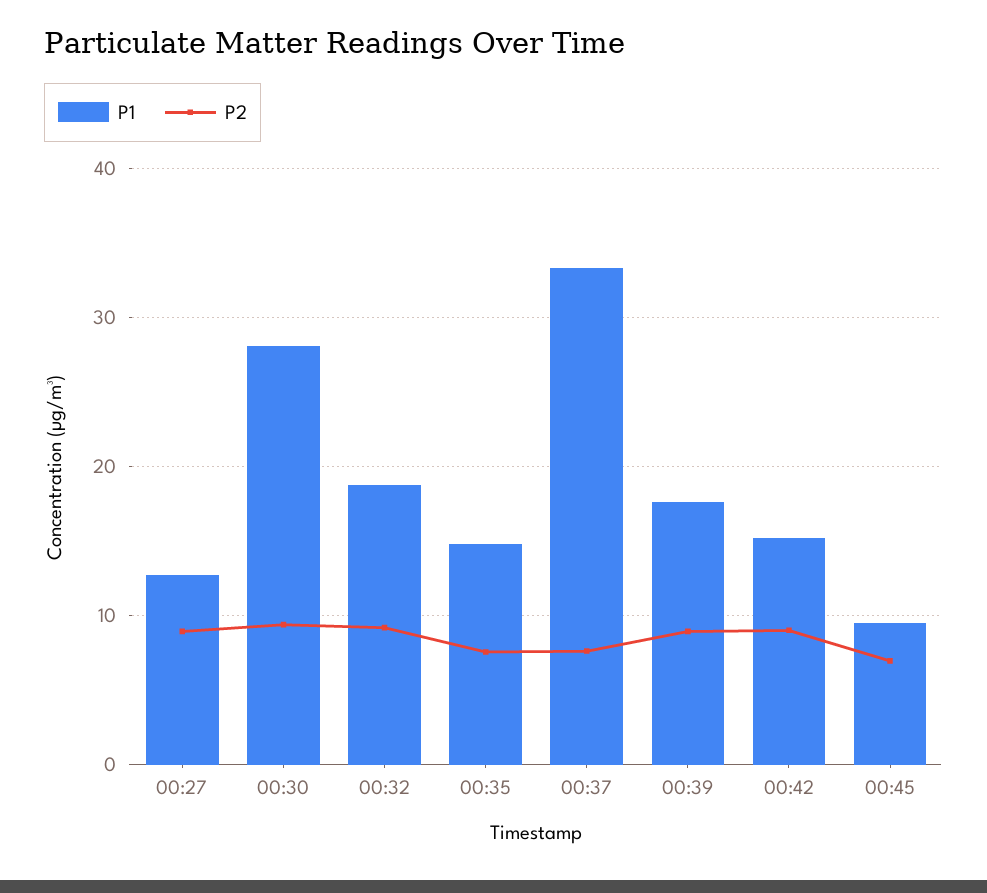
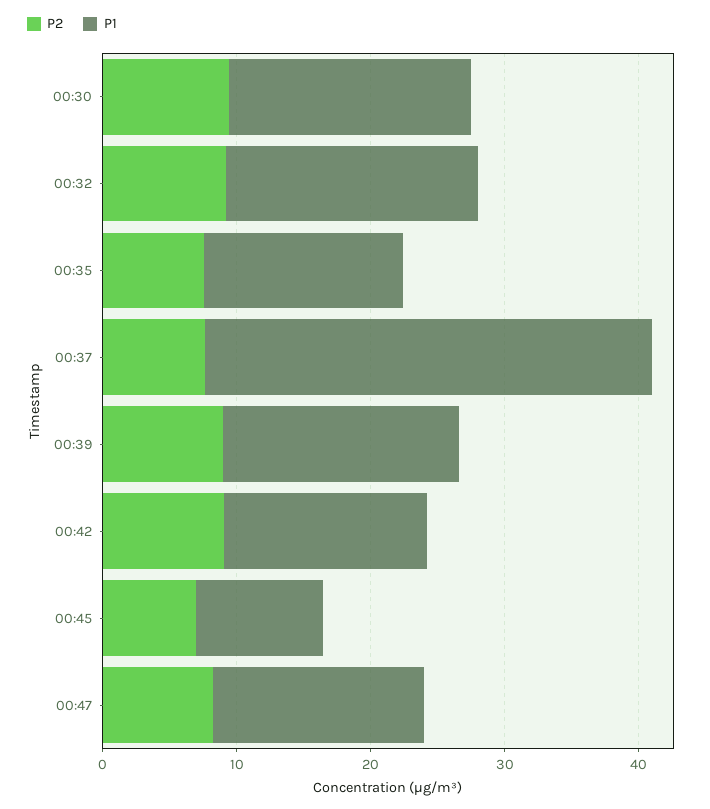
P1, 00:27: 13 -> none
P2, 00:27: 9 -> none
P1, 00:30: 28 -> 18
P2, 00:47: none -> 8
P1, 00:47: none -> 16

